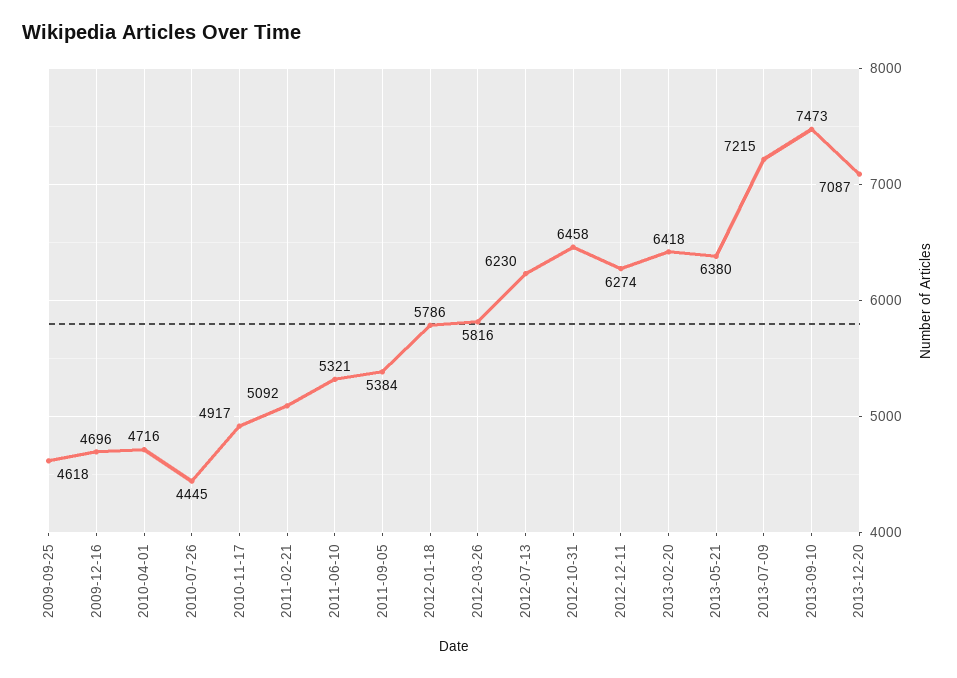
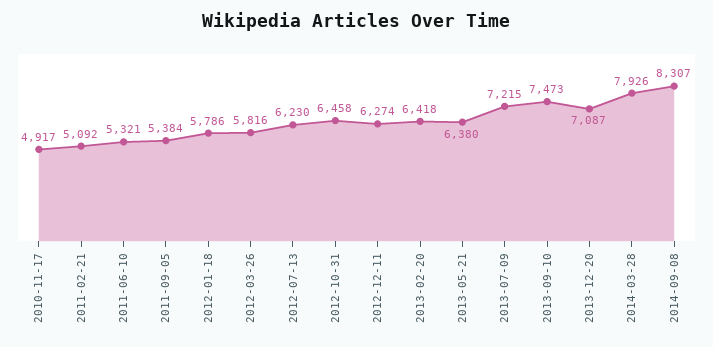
2009-09-25: 4618 -> none
2009-12-16: 4696 -> none
2010-04-01: 4716 -> none
2010-07-26: 4445 -> none
2014-03-28: none -> 7926
2014-09-08: none -> 8307

